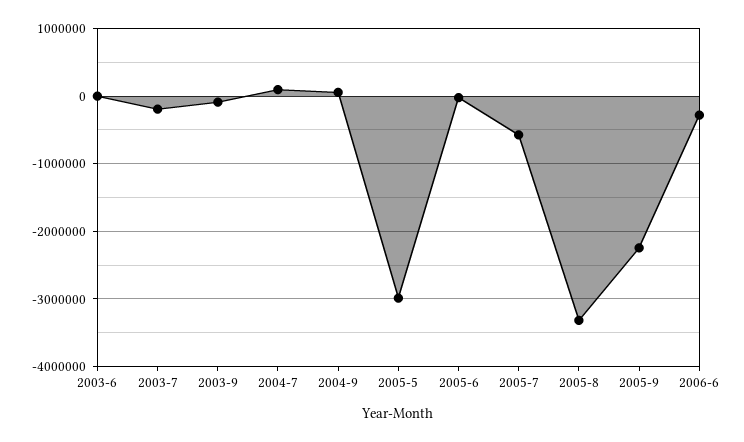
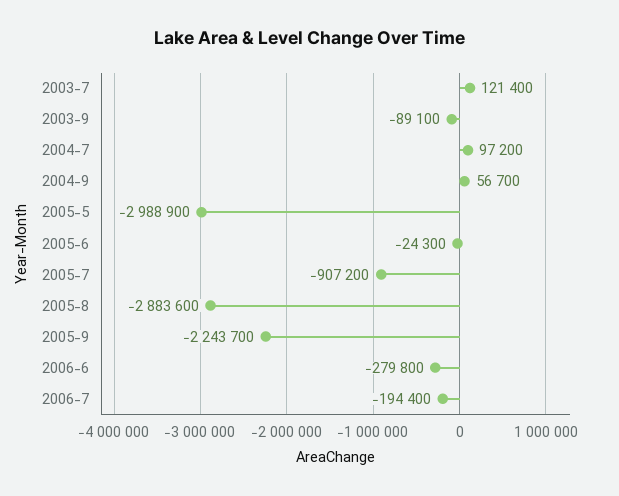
2003-6: 0 -> none
2003-7: -200000 -> 121400
2005-7: -600000 -> -907200
2005-8: -3300000 -> -2883600
2006-7: none -> -194400

